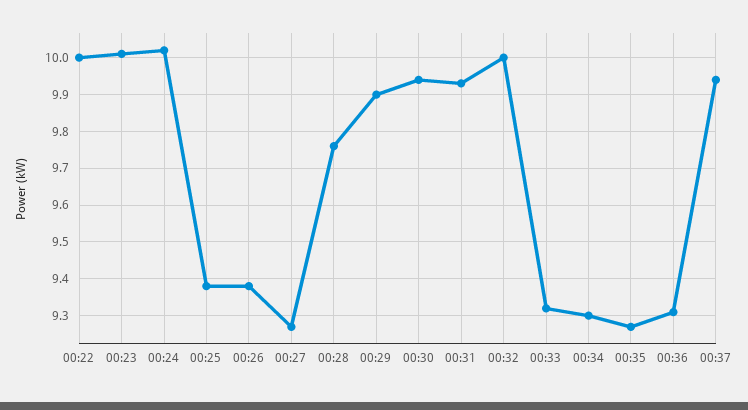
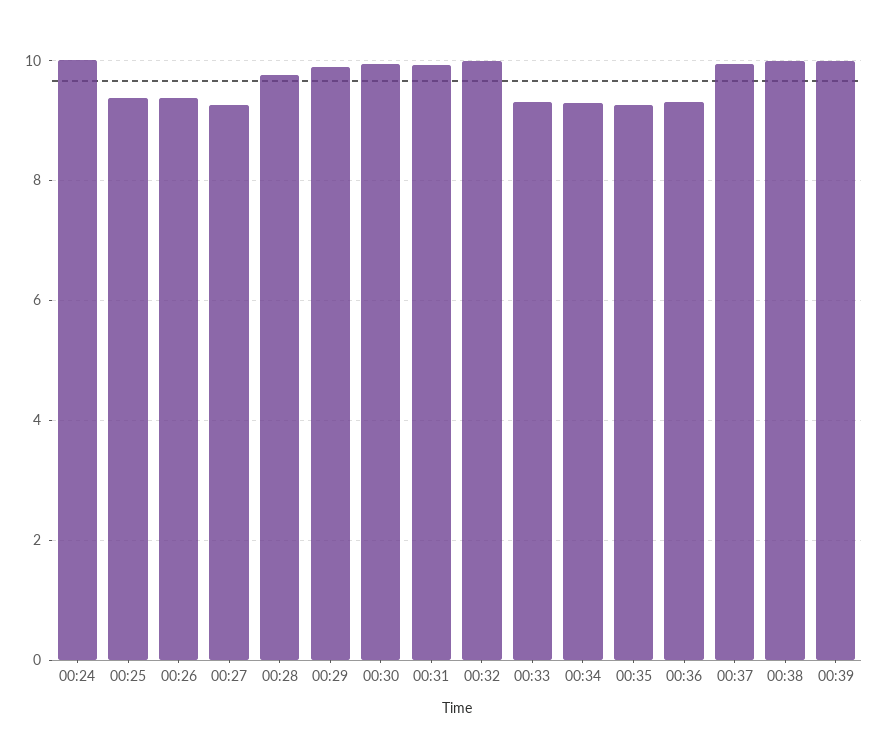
00:22: 10 -> none
00:23: 10 -> none
00:38: none -> 10
00:39: none -> 10

